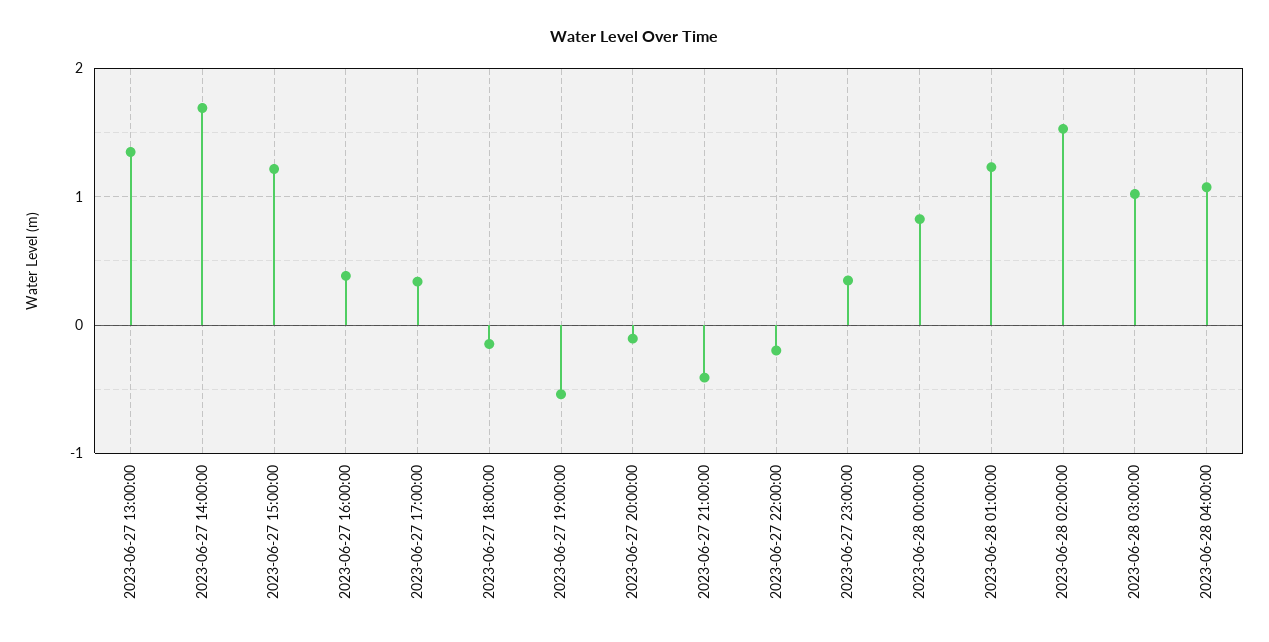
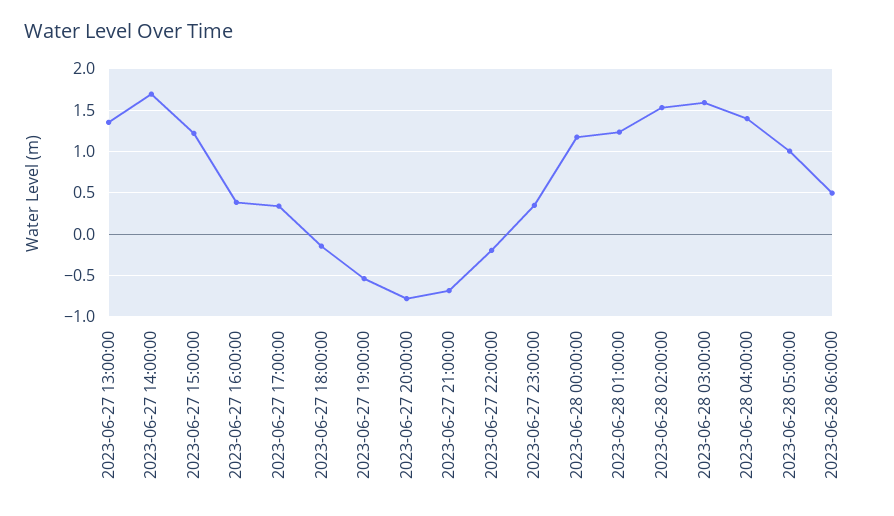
2023-06-27 20:00:00: -0.1 -> -0.8
2023-06-27 21:00:00: -0.4 -> -0.7
2023-06-28 00:00:00: 0.8 -> 1.2
2023-06-28 03:00:00: 1 -> 1.6
2023-06-28 04:00:00: 1.1 -> 1.4
2023-06-28 05:00:00: none -> 1
2023-06-28 06:00:00: none -> 0.5

